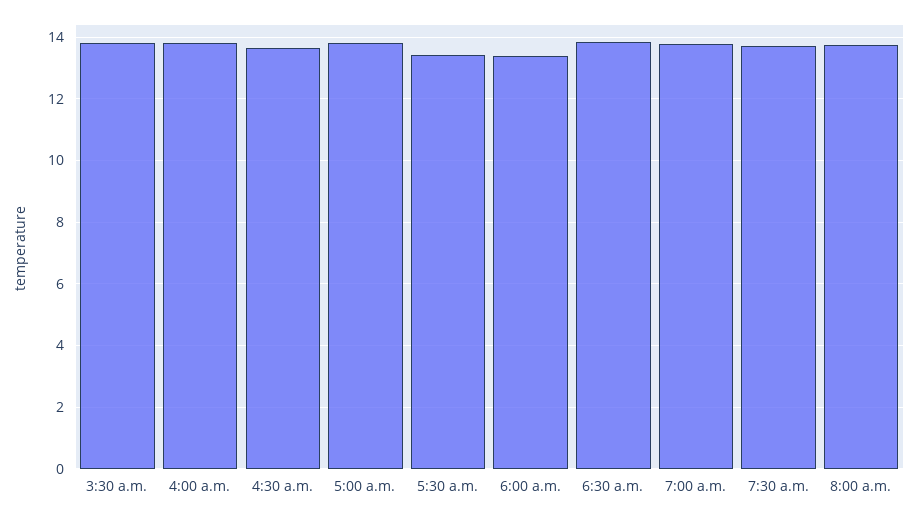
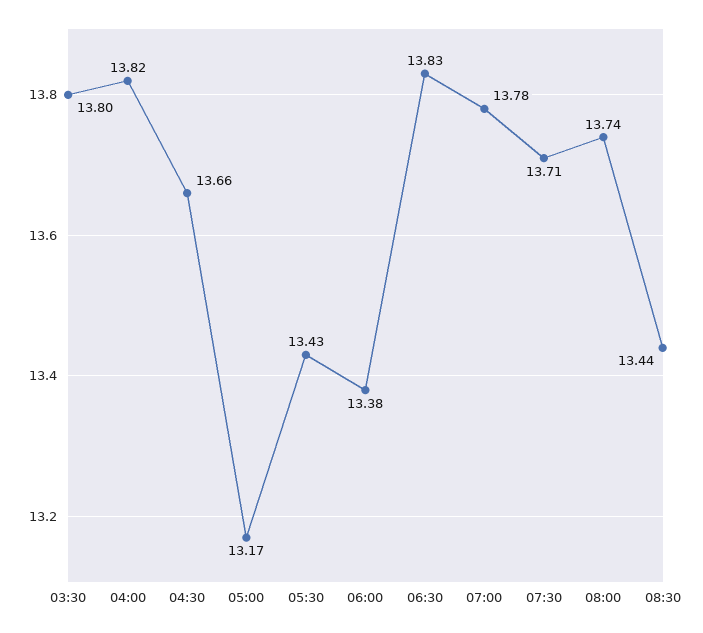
5:00 a.m.: 13.8 -> 13.17
08:30: none -> 13.44

